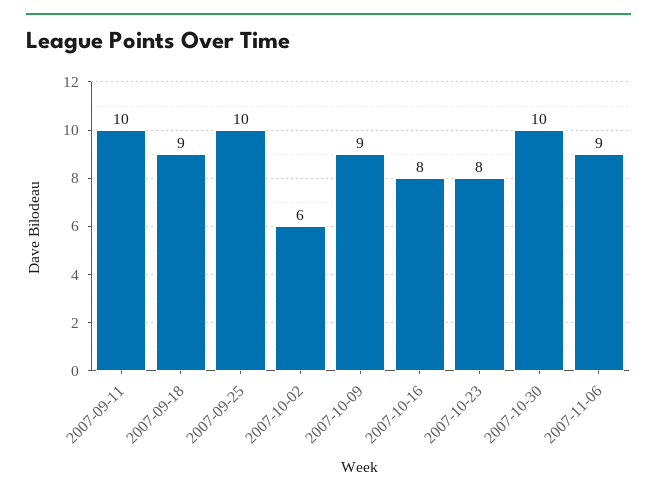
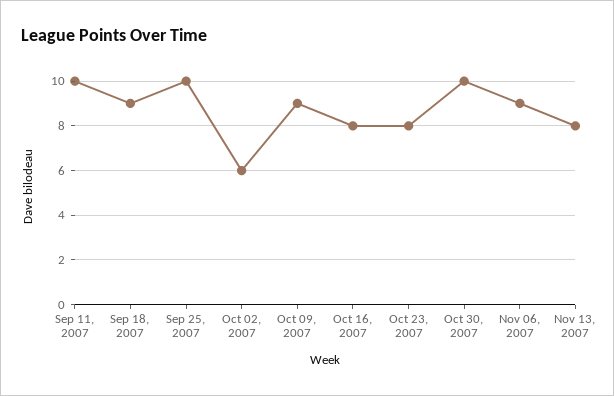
Nov 13, 2007: none -> 8

